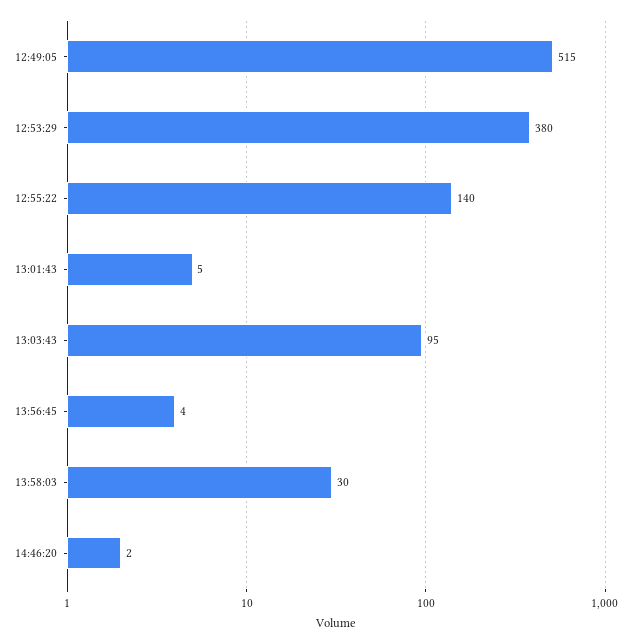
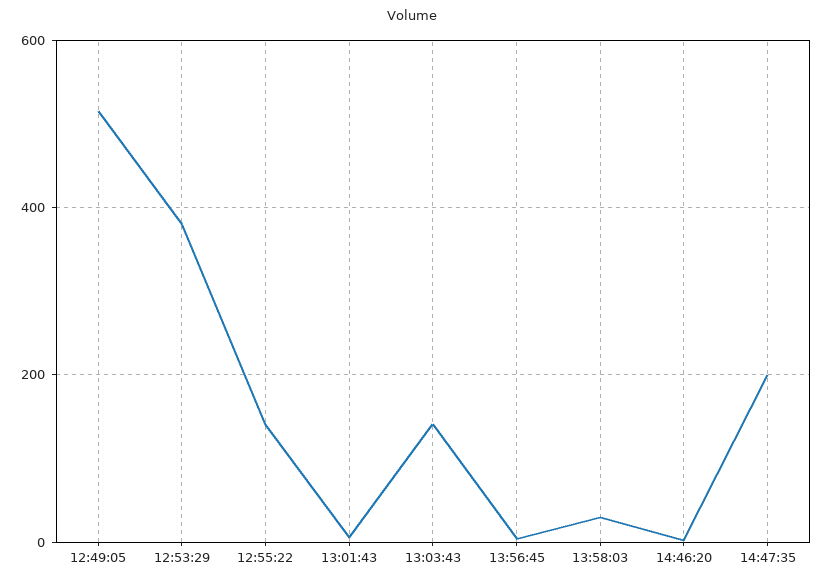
13:03:43: 95 -> 140
14:47:35: none -> 200

